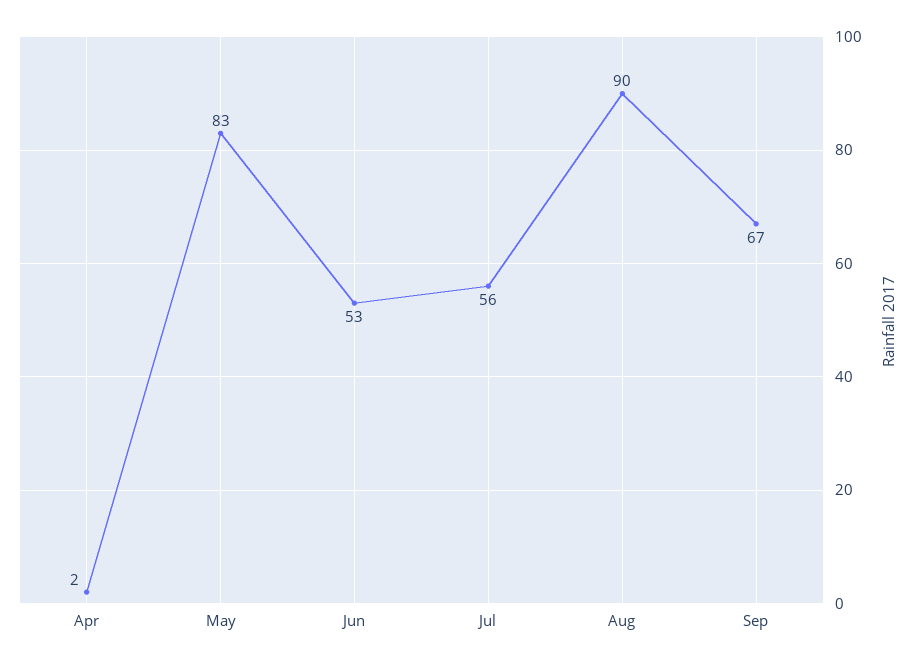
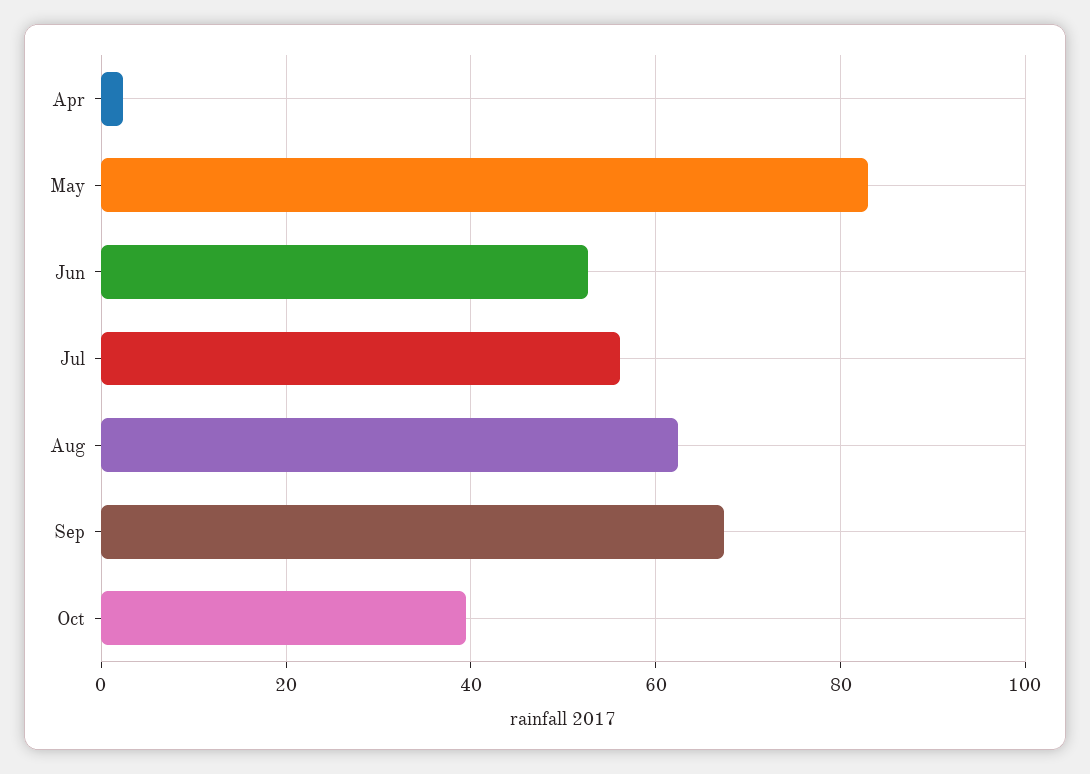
Aug: 90 -> 62
Oct: none -> 40

